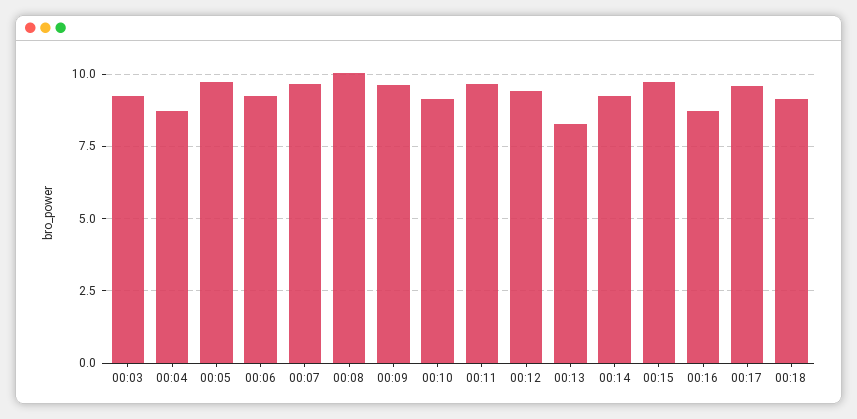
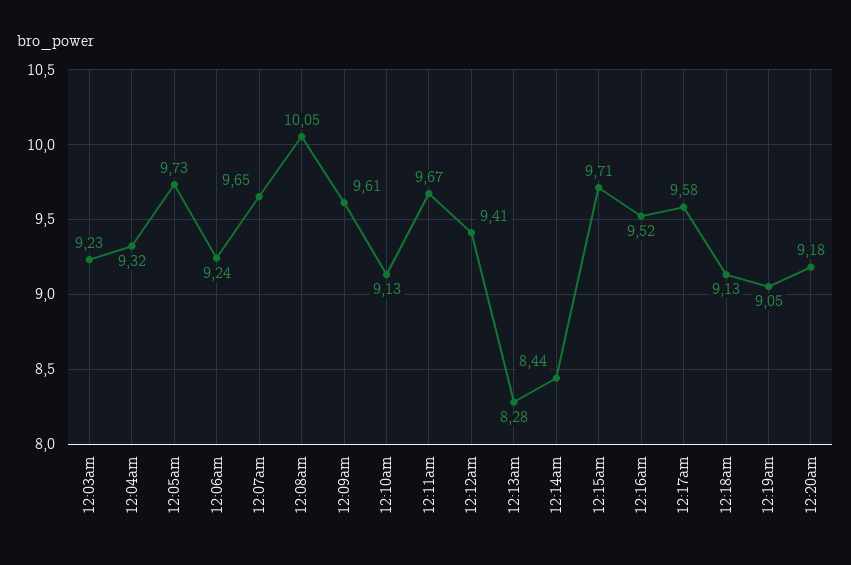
00:04: 8.75 -> 9.32
00:14: 9.25 -> 8.44
00:16: 8.75 -> 9.52
12:19am: none -> 9.05
12:20am: none -> 9.18

